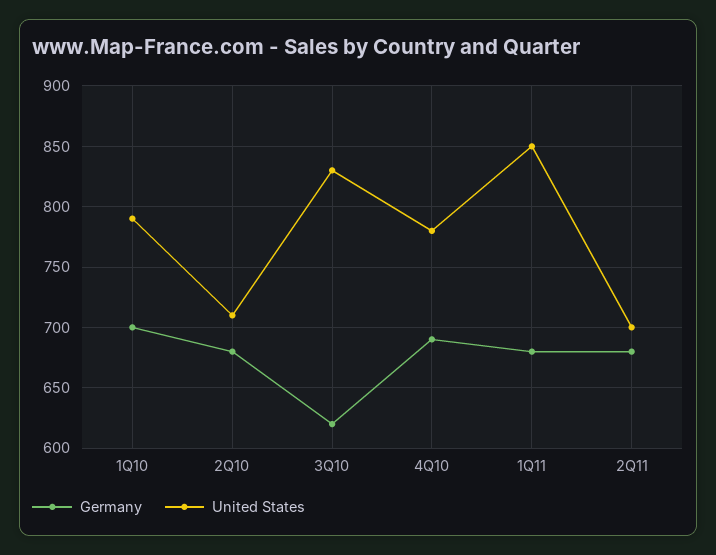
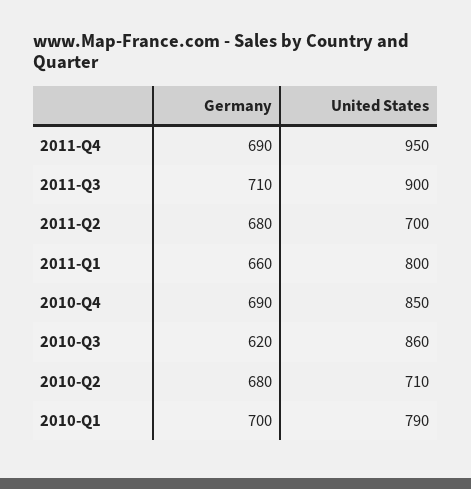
United States, 3Q10: 830 -> 860
United States, 4Q10: 780 -> 850
Germany, 1Q11: 680 -> 660
United States, 1Q11: 850 -> 800
Germany, 2011-Q4: none -> 690
United States, 2011-Q4: none -> 950
Germany, 2011-Q3: none -> 710
United States, 2011-Q3: none -> 900

